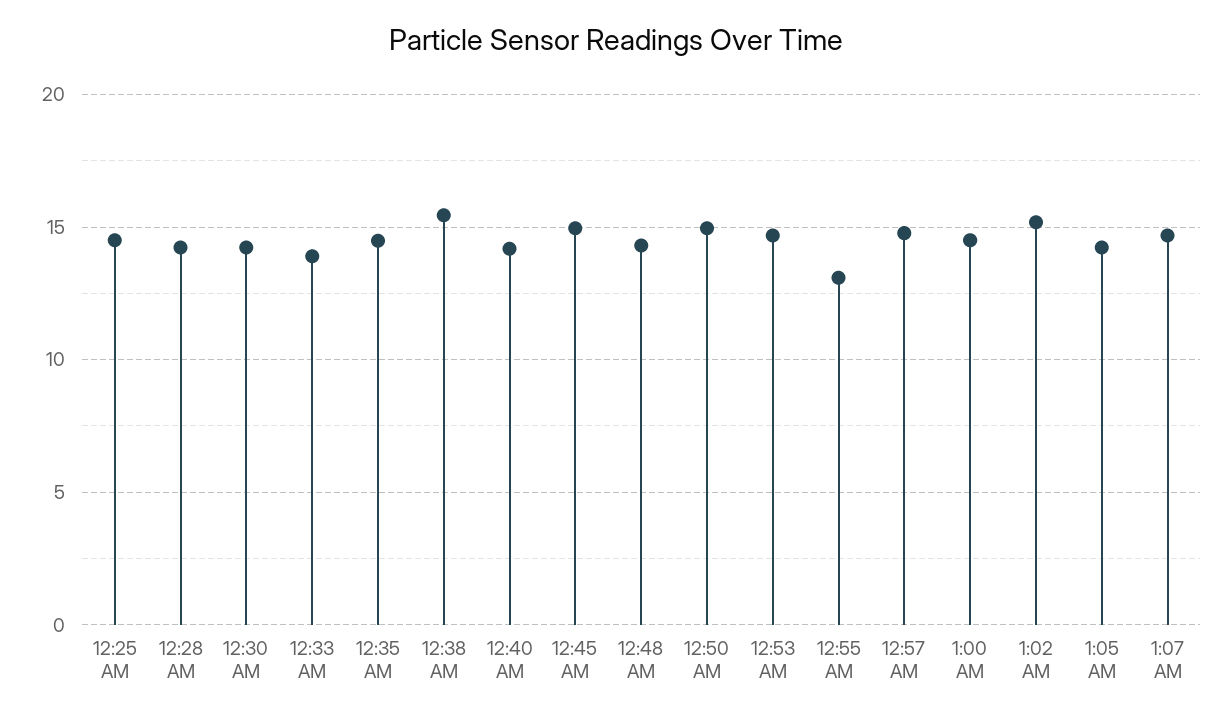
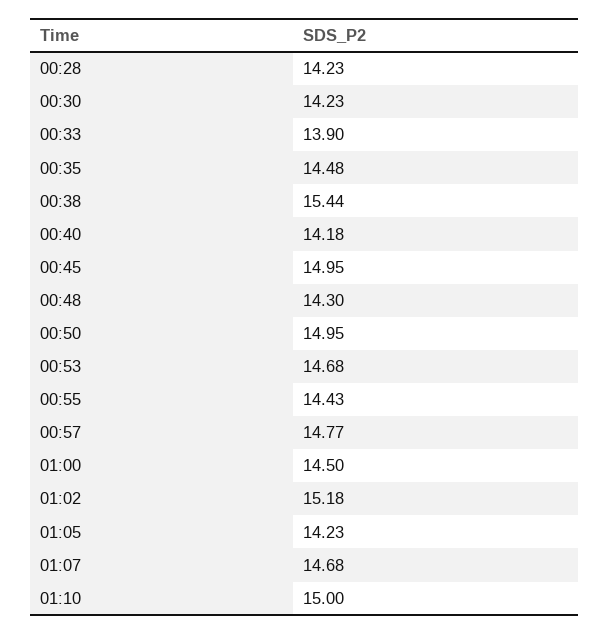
12:25 AM: 14.5 -> none
12:55 AM: 13 -> 14.43
01:10: none -> 15

